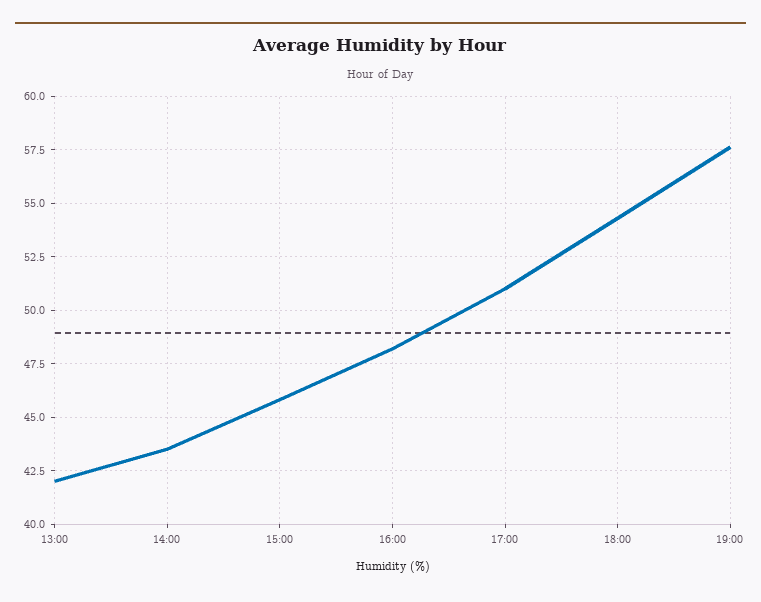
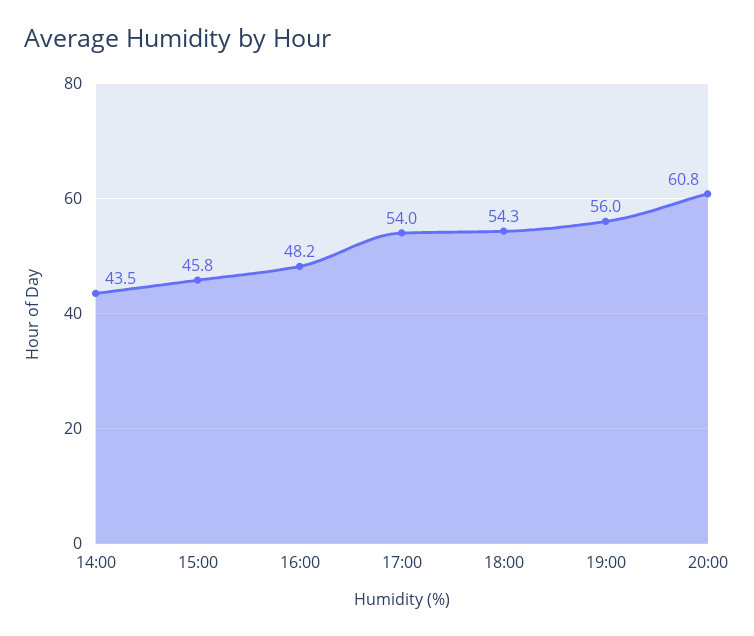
13:00: 42 -> none
17:00: 51 -> 54
19:00: 57.5 -> 56
20:00: none -> 60.8

